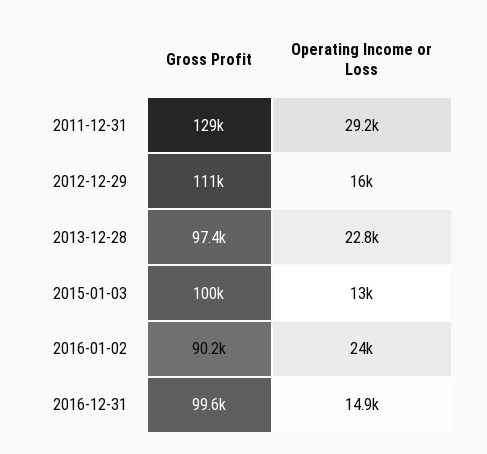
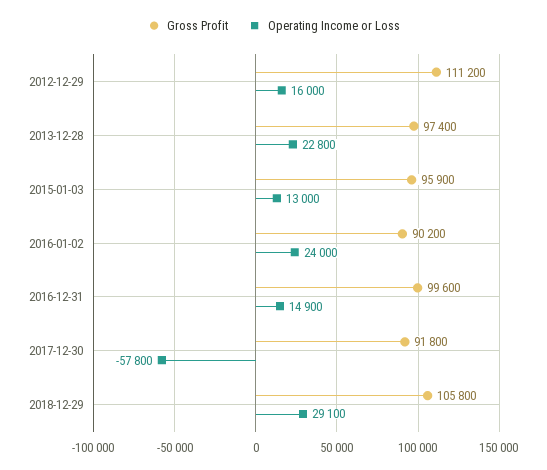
Gross Profit, 2011-12-31: 129000 -> none
Operating Income or Loss, 2011-12-31: 29200 -> none
Gross Profit, 2015-01-03: 100000 -> 95900
Gross Profit, 2017-12-30: none -> 91800
Operating Income or Loss, 2017-12-30: none -> -57800
Gross Profit, 2018-12-29: none -> 105800
Operating Income or Loss, 2018-12-29: none -> 29100

